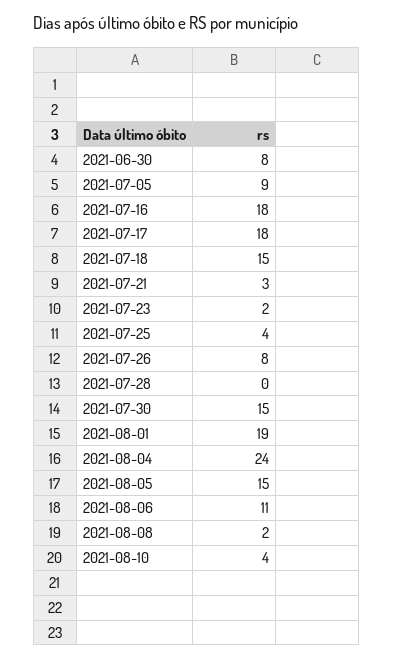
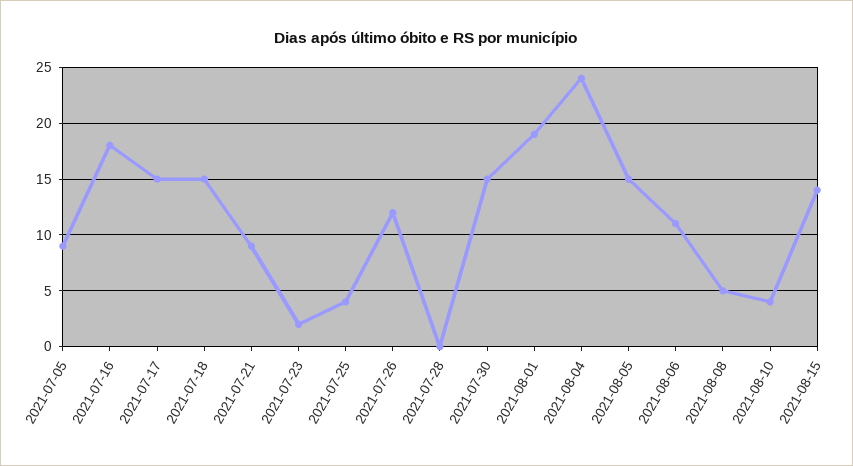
2021-06-30: 8 -> none
2021-07-17: 18 -> 15
2021-07-21: 3 -> 9
2021-07-26: 8 -> 12
2021-08-08: 2 -> 5
2021-08-15: none -> 14

